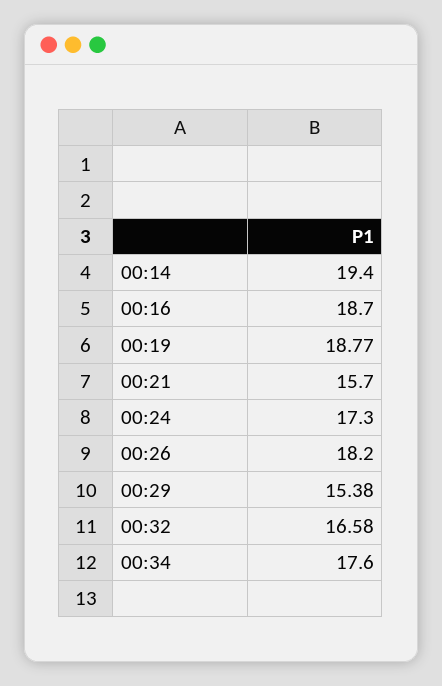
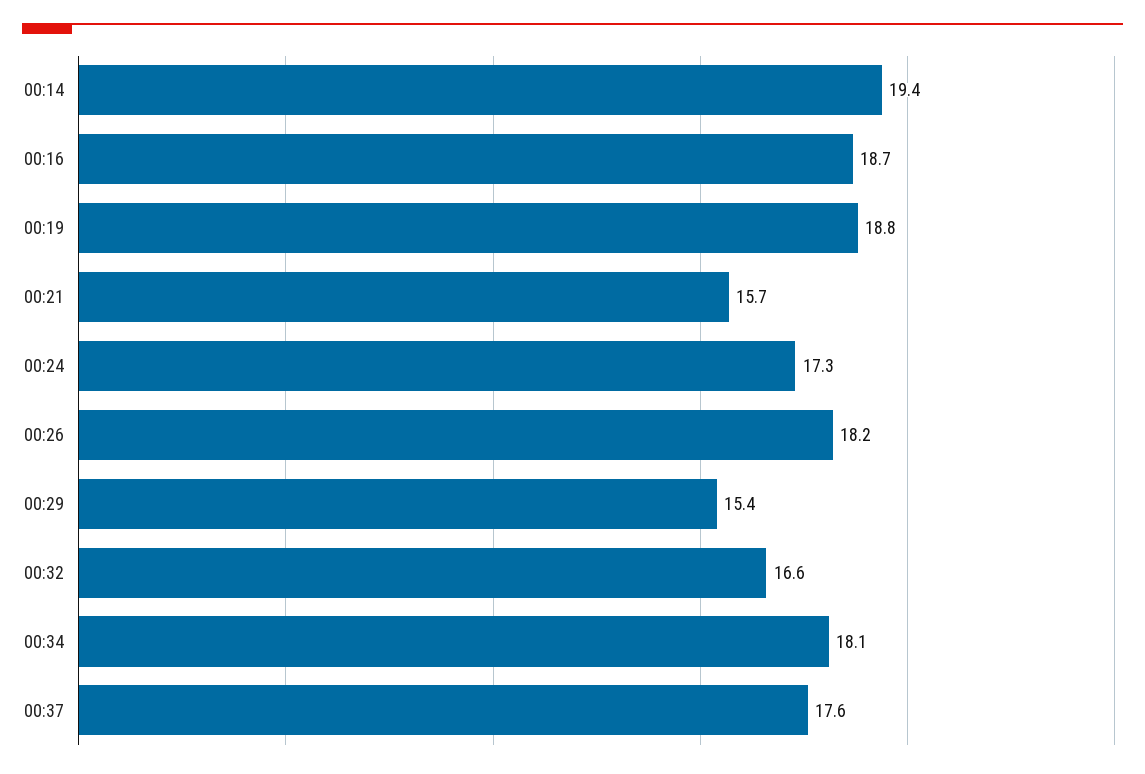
00:34: 17.6 -> 18.1
00:37: none -> 17.6

